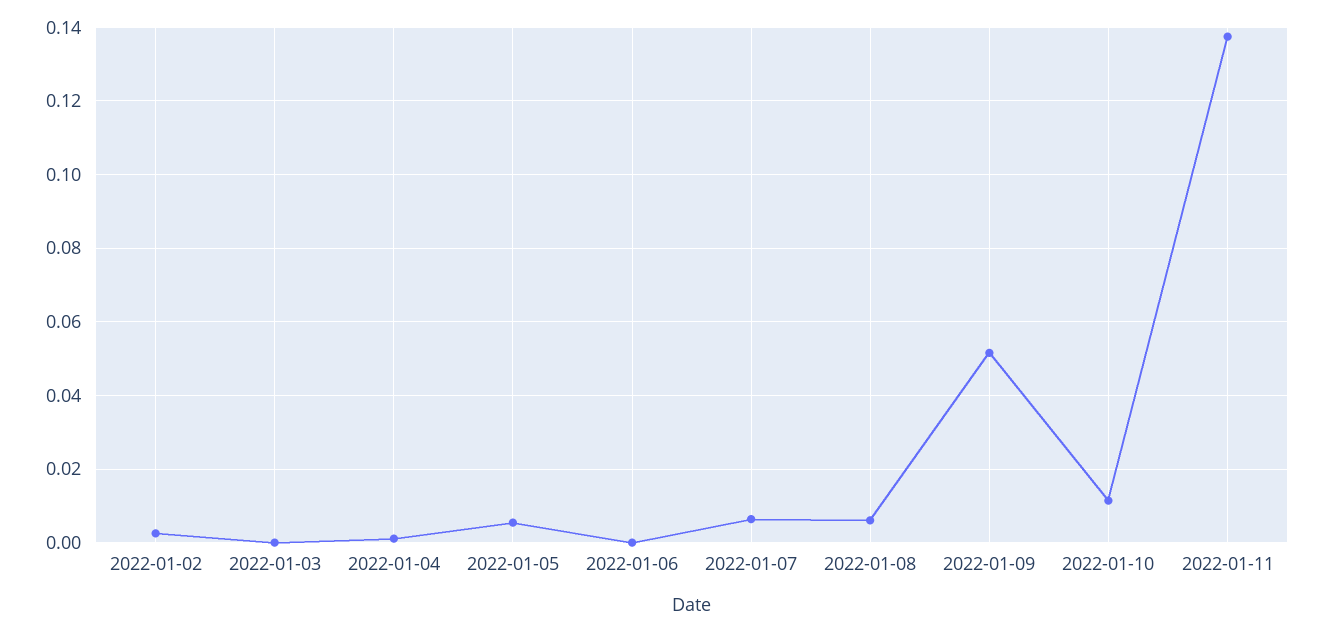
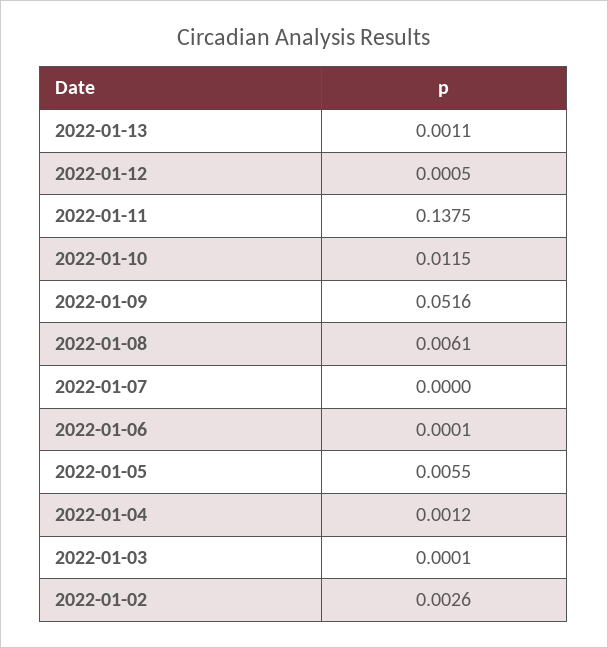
2022-01-07: 0.006 -> 0
2022-01-13: none -> 0.0011
2022-01-12: none -> 0.0005

